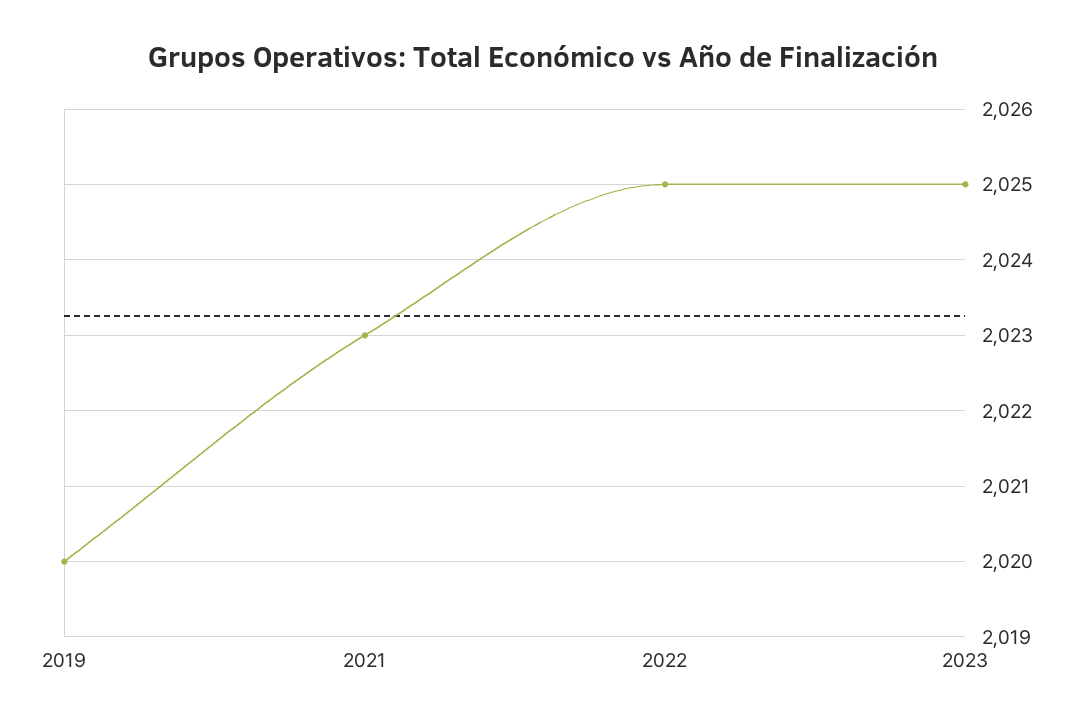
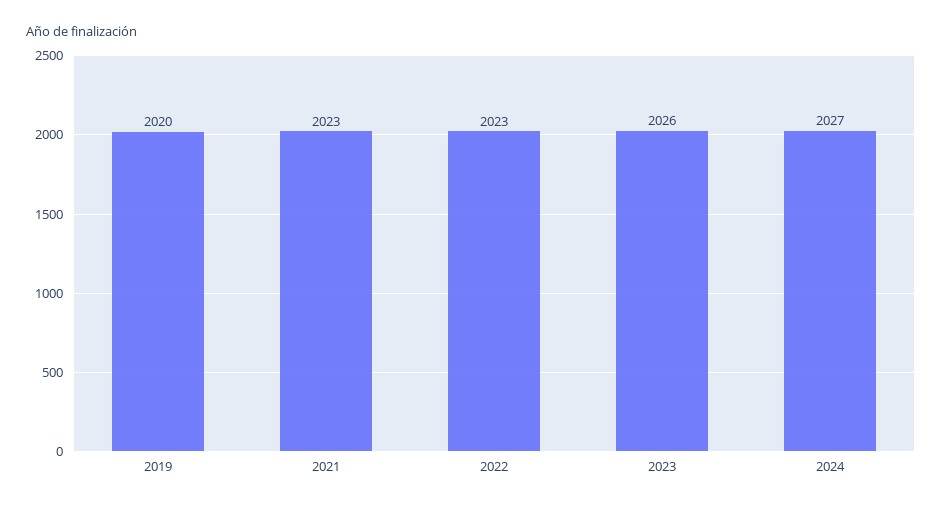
2022: 2025 -> 2023
2023: 2025 -> 2026
2024: none -> 2027

